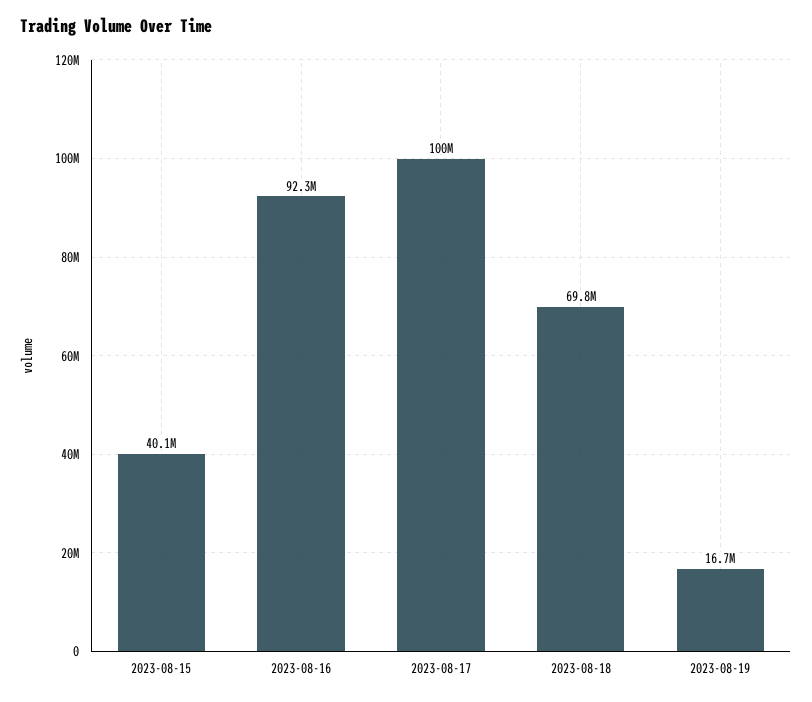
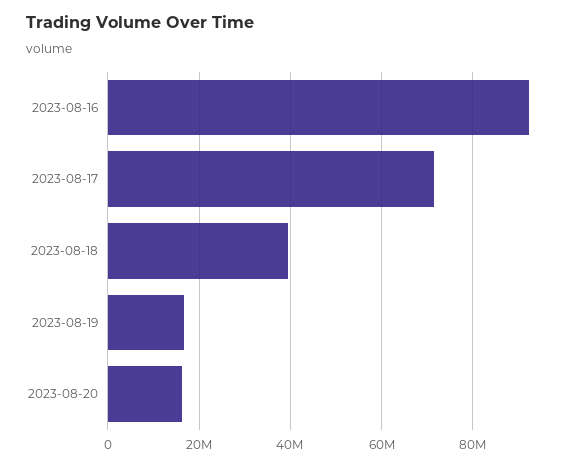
2023-08-15: 40100000 -> none
2023-08-17: 100000000 -> 72000000
2023-08-18: 69800000 -> 40000000
2023-08-20: none -> 16000000

